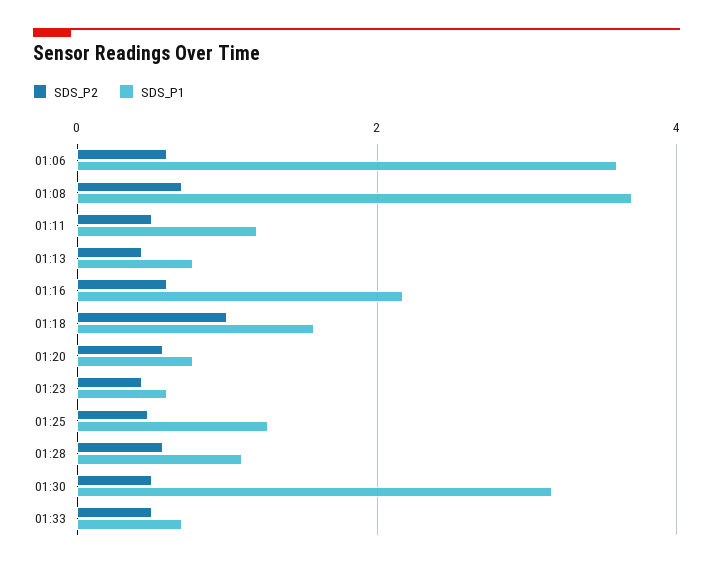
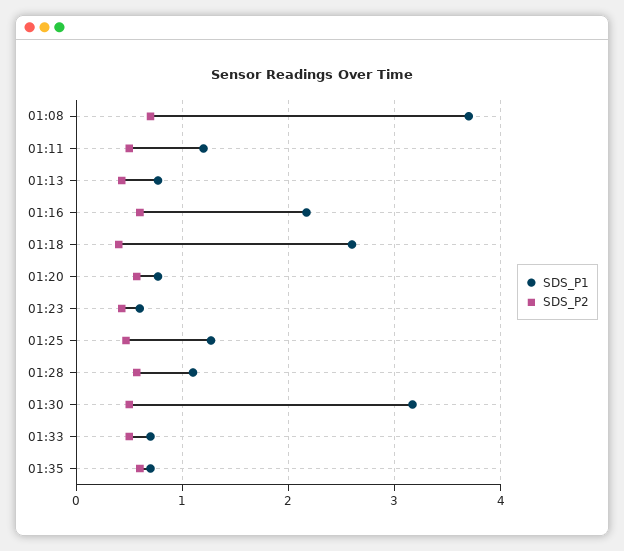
SDS_P2, 01:06: 0.6 -> none
SDS_P1, 01:06: 3.6 -> none
SDS_P2, 01:18: 1 -> 0.4
SDS_P1, 01:18: 1.6 -> 2.6
SDS_P1, 01:35: none -> 0.7
SDS_P2, 01:35: none -> 0.6

